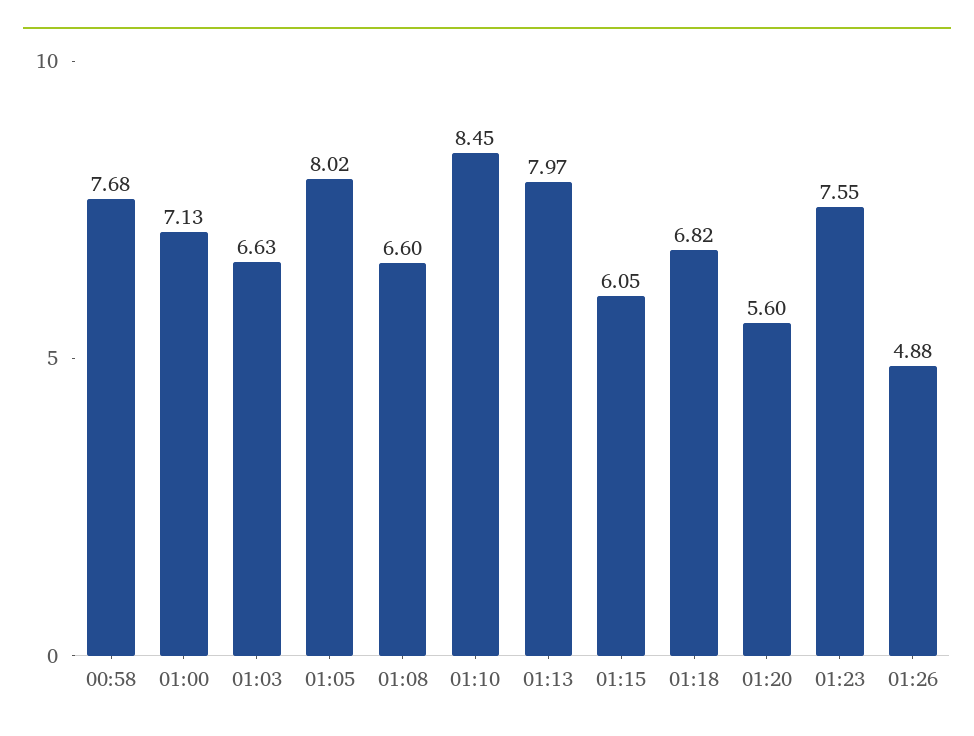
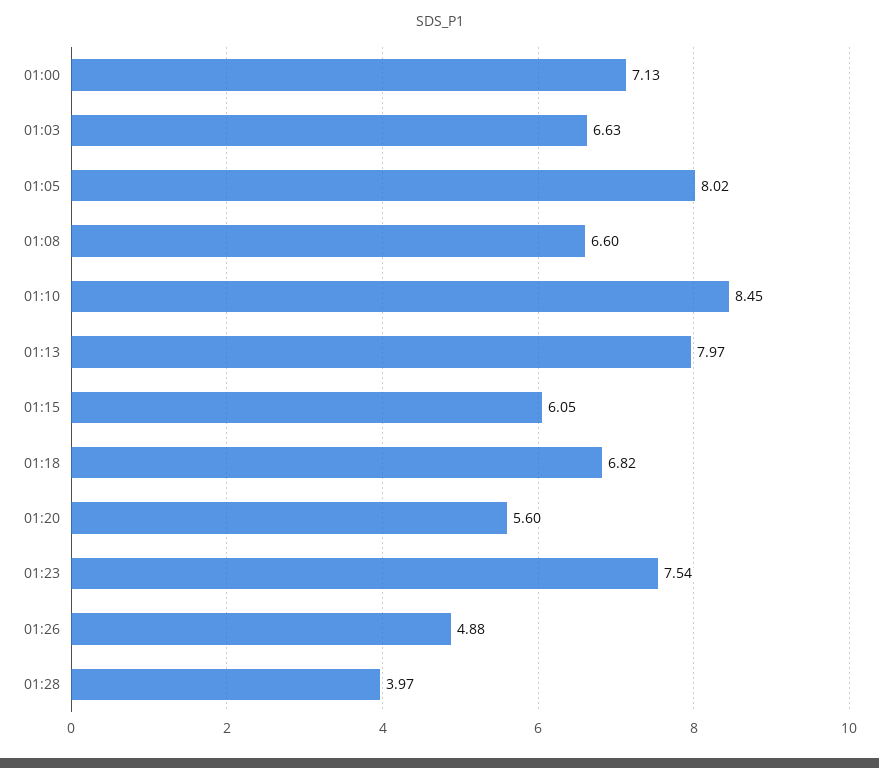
00:58: 7.68 -> none
01:23: 7.55 -> 7.54
01:28: none -> 3.97

